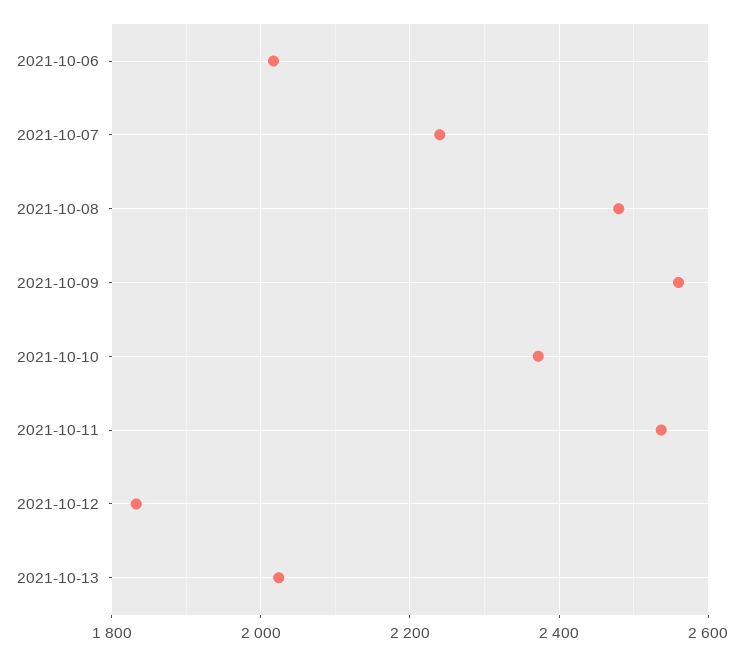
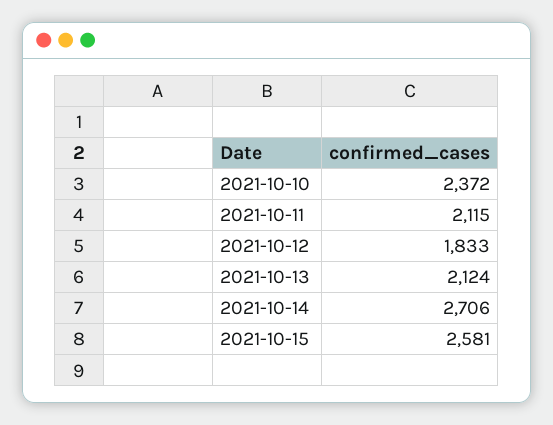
2021-10-06: 2020 -> none
2021-10-07: 2240 -> none
2021-10-08: 2480 -> none
2021-10-09: 2560 -> none
2021-10-11: 2540 -> 2115
2021-10-13: 2020 -> 2124
2021-10-14: none -> 2706
2021-10-15: none -> 2581

